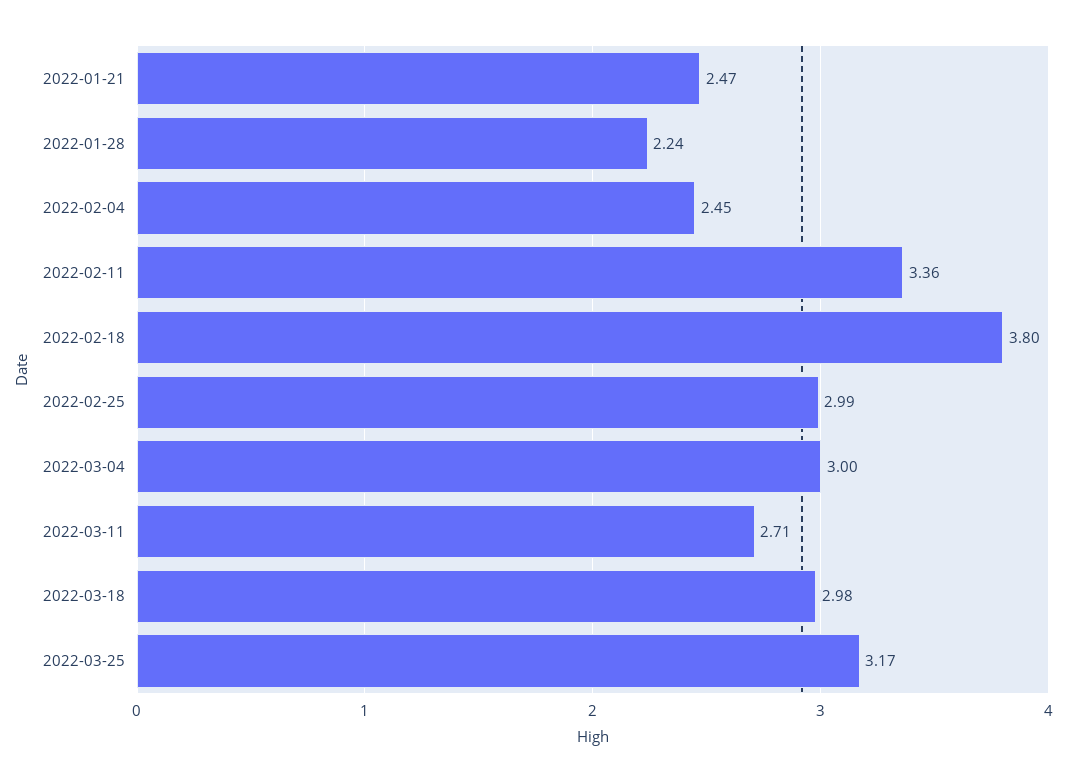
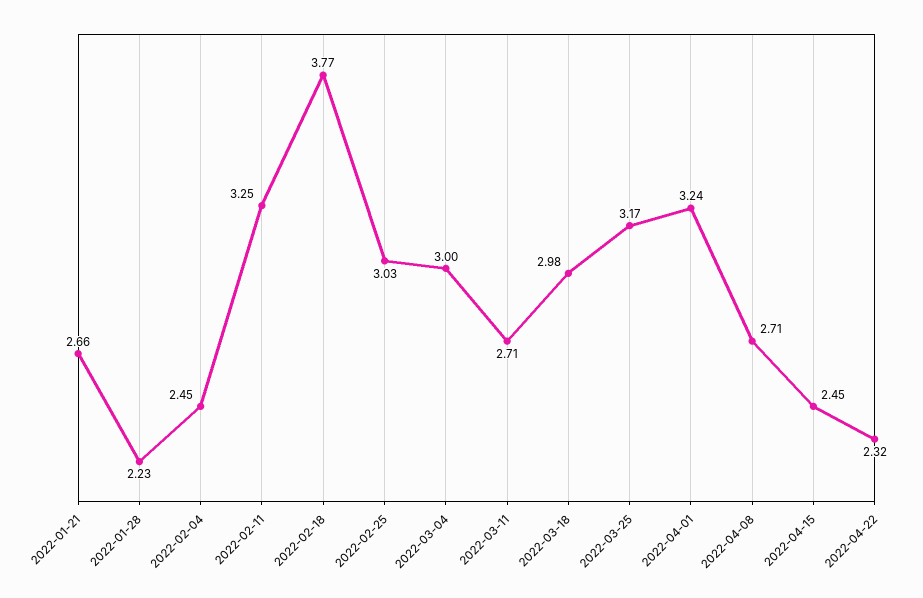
2022-01-21: 2.47 -> 2.66
2022-01-28: 2.24 -> 2.23
2022-02-11: 3.36 -> 3.25
2022-02-18: 3.8 -> 3.77
2022-02-25: 2.99 -> 3.03
2022-04-01: none -> 3.24
2022-04-08: none -> 2.71
2022-04-15: none -> 2.45
2022-04-22: none -> 2.32

